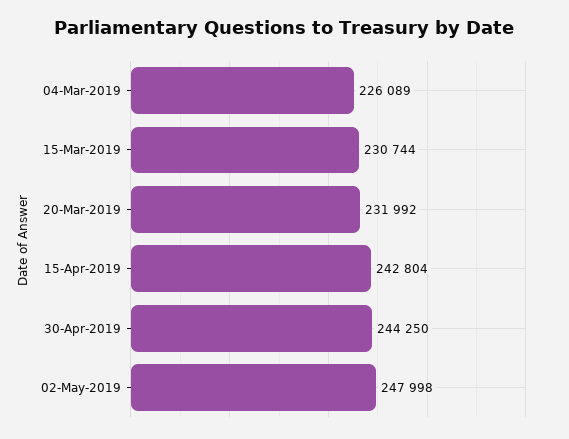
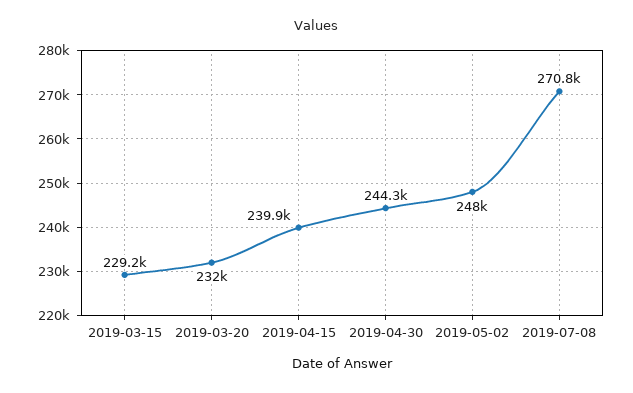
04-Mar-2019: 226089 -> none
15-Mar-2019: 230744 -> 229200
15-Apr-2019: 242804 -> 239900
2019-07-08: none -> 270800

